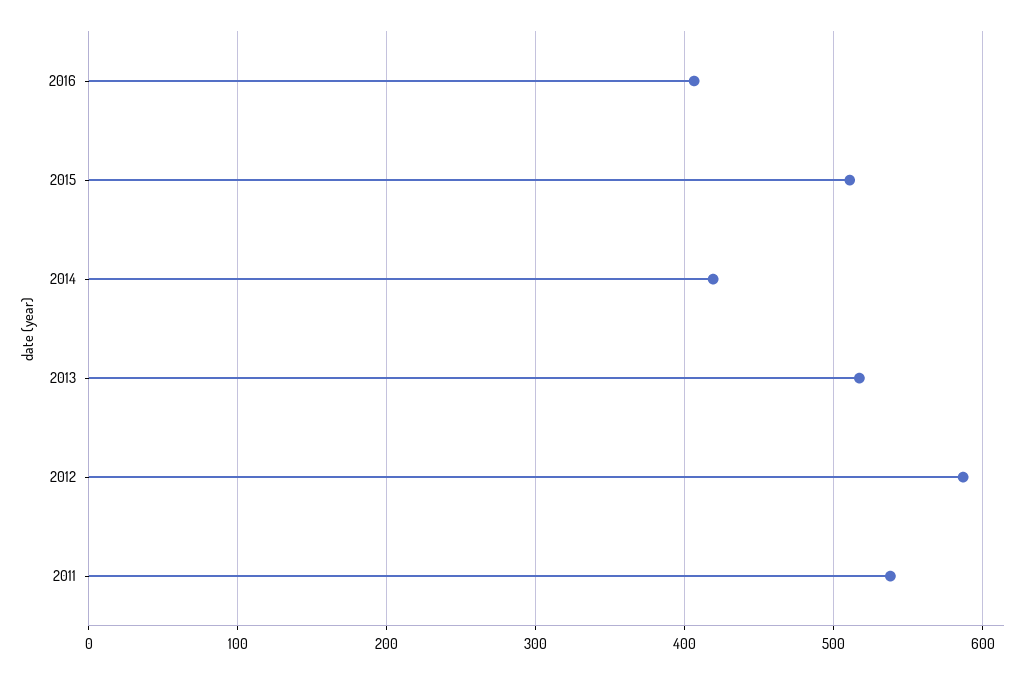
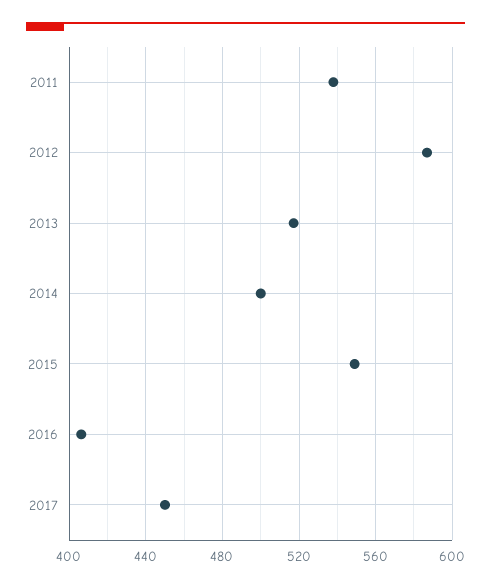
2015: 510 -> 550
2014: 420 -> 500
2017: none -> 450

